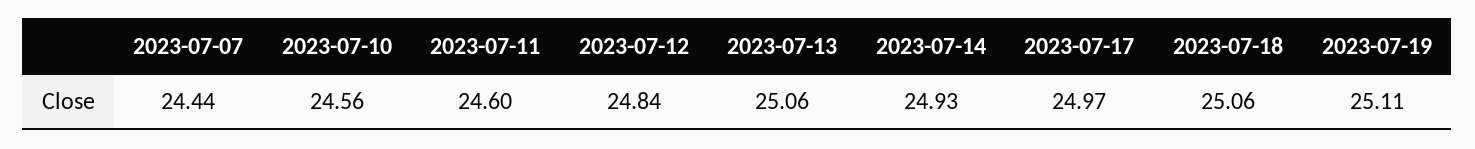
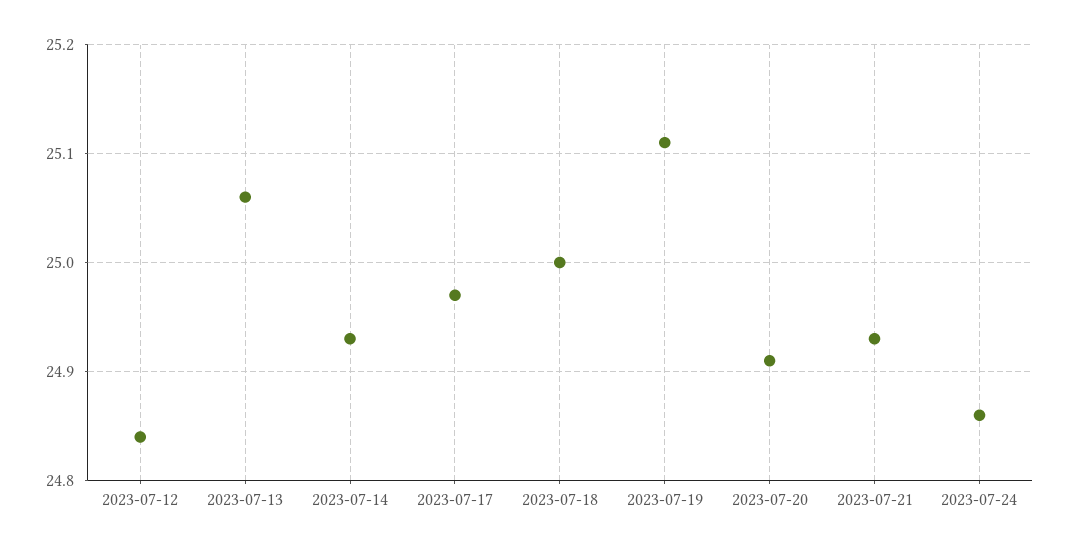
2023-07-07: 24.44 -> none
2023-07-10: 24.56 -> none
2023-07-11: 24.6 -> none
2023-07-18: 25.06 -> 25
2023-07-20: none -> 24.91
2023-07-21: none -> 24.93
2023-07-24: none -> 24.86

